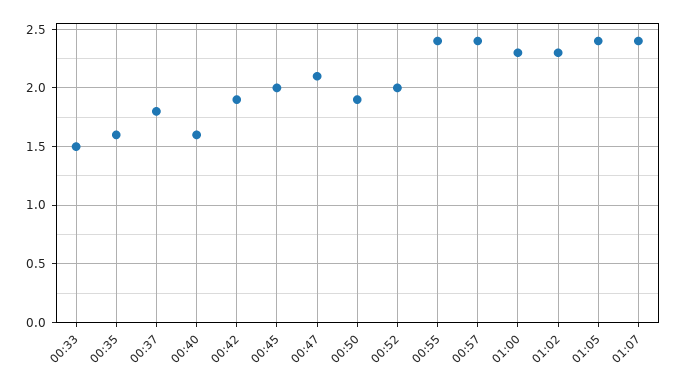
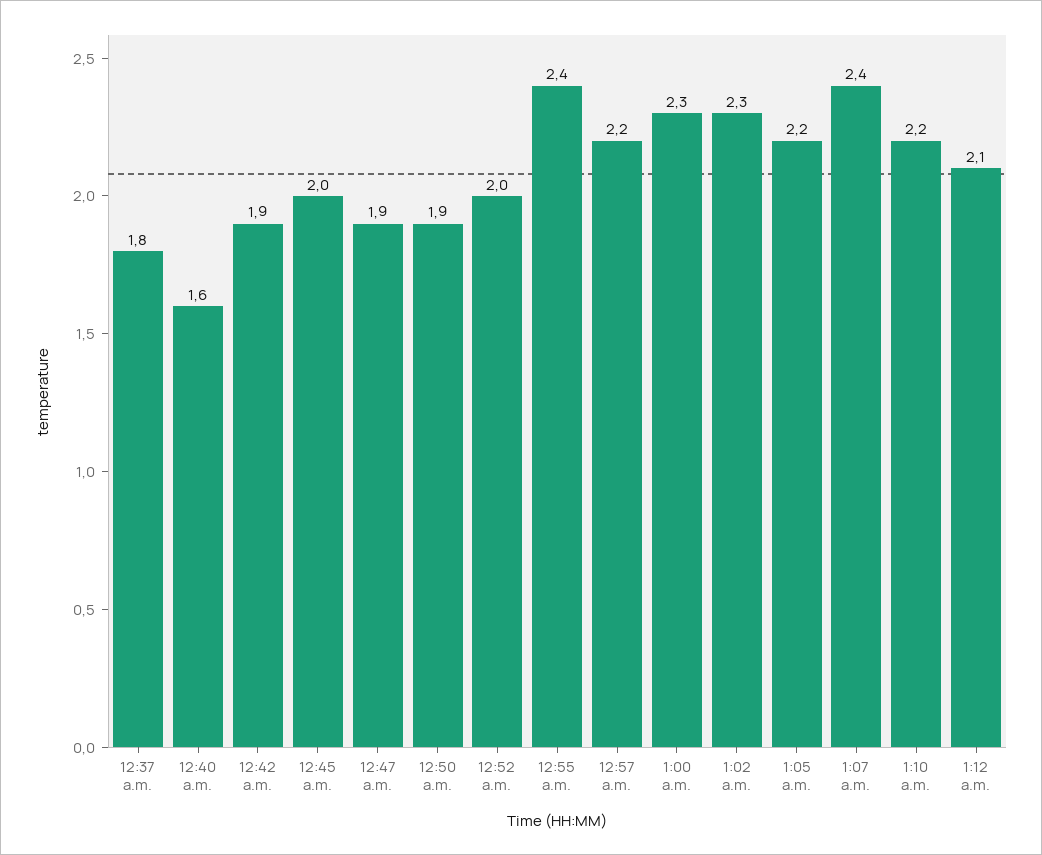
00:33: 1.5 -> none
00:35: 1.6 -> none
00:47: 2.1 -> 1.9
00:57: 2.4 -> 2.2
01:05: 2.4 -> 2.2
1:10 a.m.: none -> 2.2
1:12 a.m.: none -> 2.1

